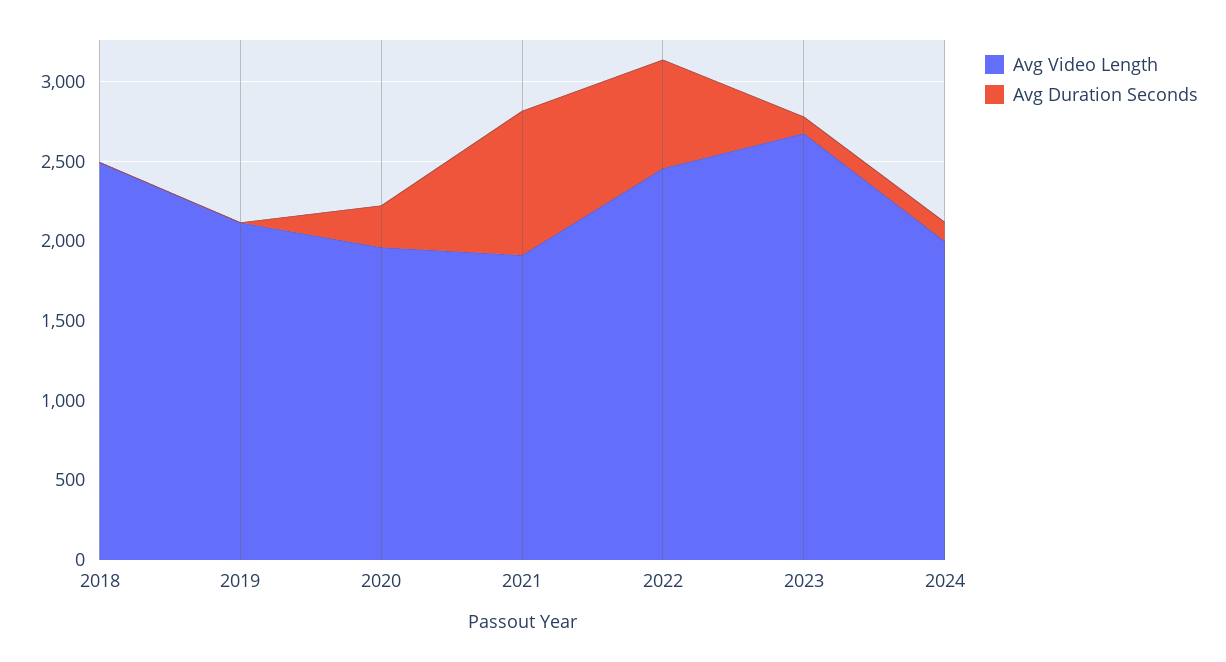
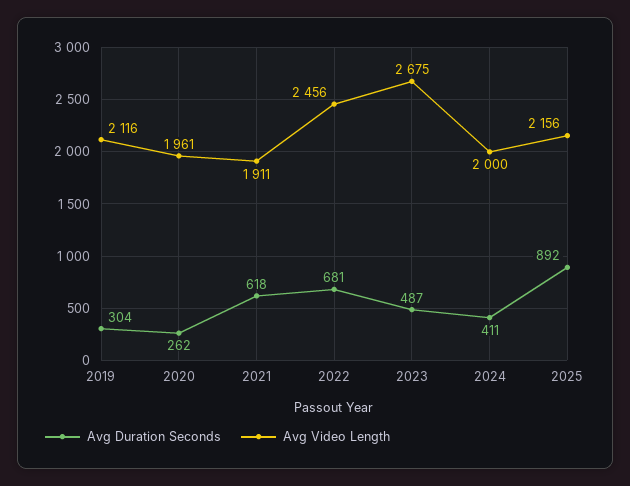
Avg Video Length, 2018: 2500 -> none
Avg Duration Seconds, 2018: 0 -> none
Avg Duration Seconds, 2019: 0 -> 304
Avg Duration Seconds, 2021: 900 -> 618
Avg Duration Seconds, 2023: 100 -> 487
Avg Duration Seconds, 2024: 100 -> 411
Avg Duration Seconds, 2025: none -> 892
Avg Video Length, 2025: none -> 2156

